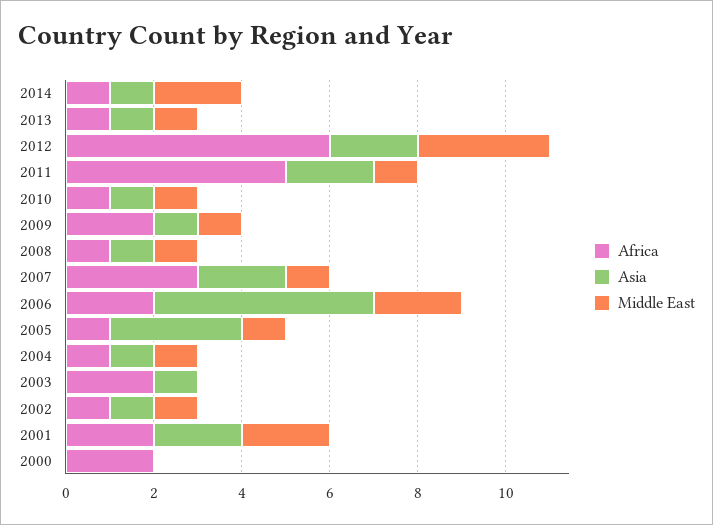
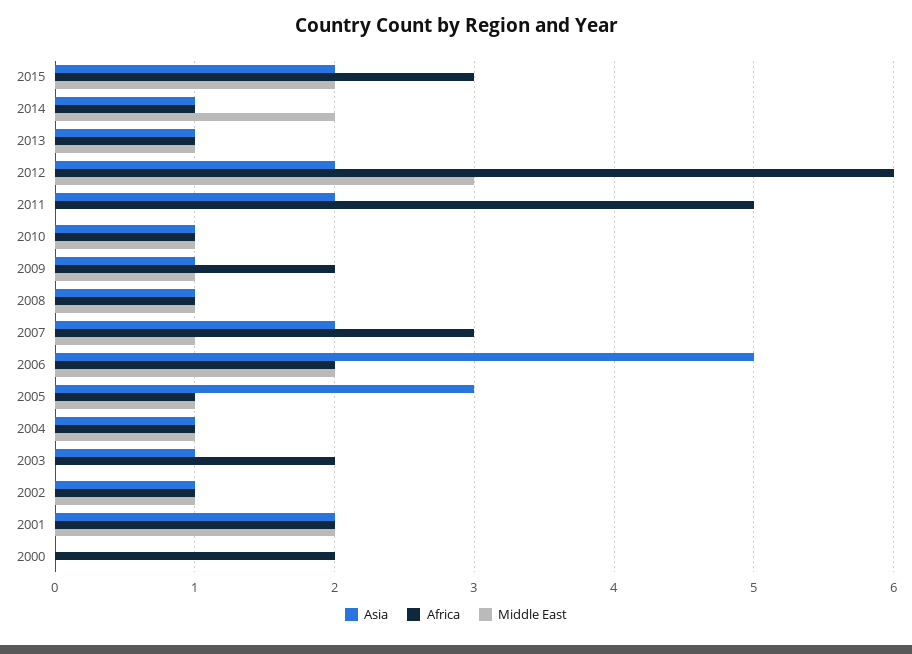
Middle East, 2011: 1 -> 0
Asia, 2015: none -> 2
Africa, 2015: none -> 3
Middle East, 2015: none -> 2

